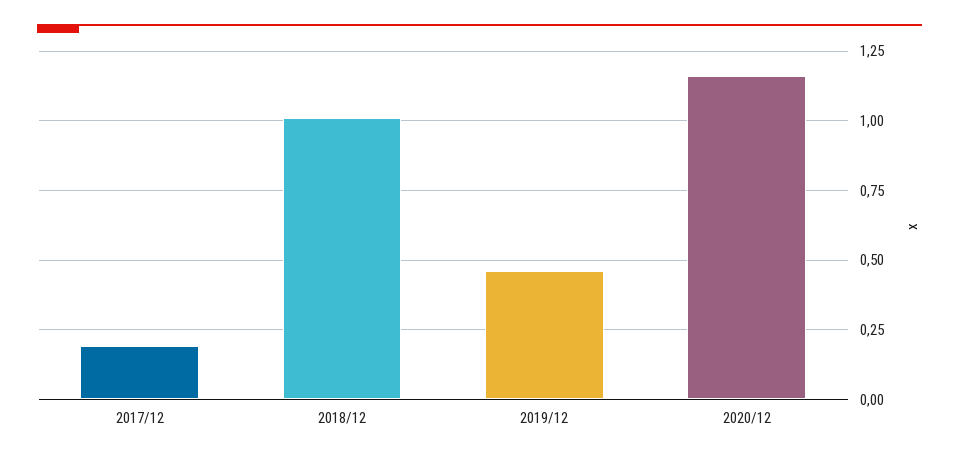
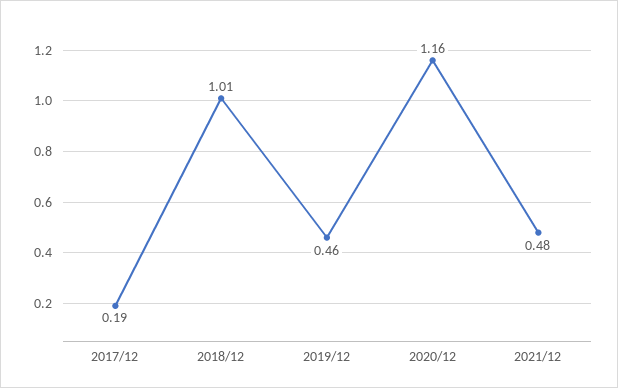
2021/12: none -> 0.48

